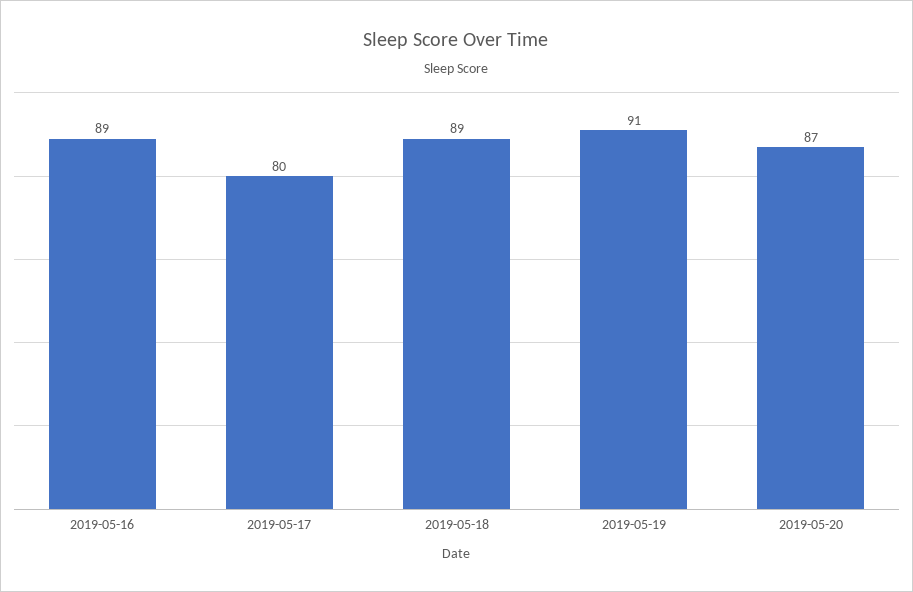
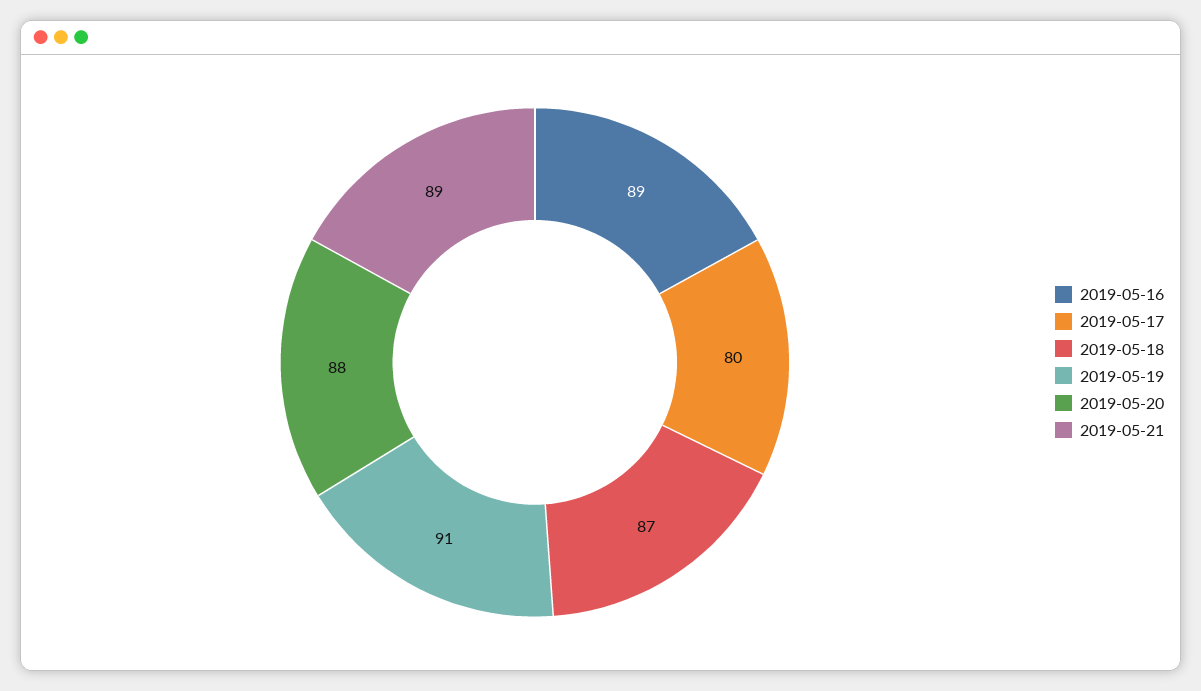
2019-05-18: 89 -> 87
2019-05-20: 87 -> 88
2019-05-21: none -> 89

